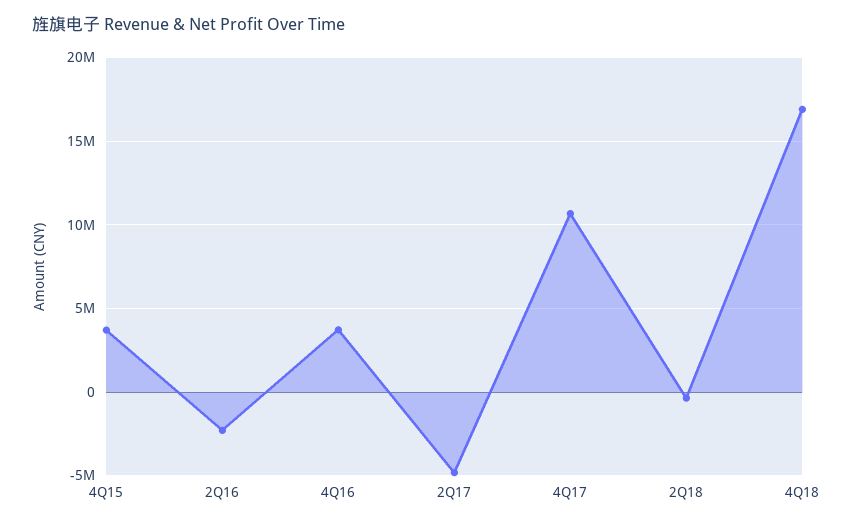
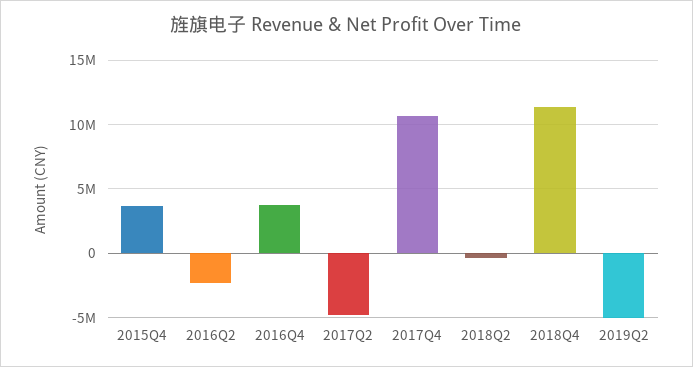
4Q18: 17000000 -> 11500000
2019Q2: none -> -5000000

